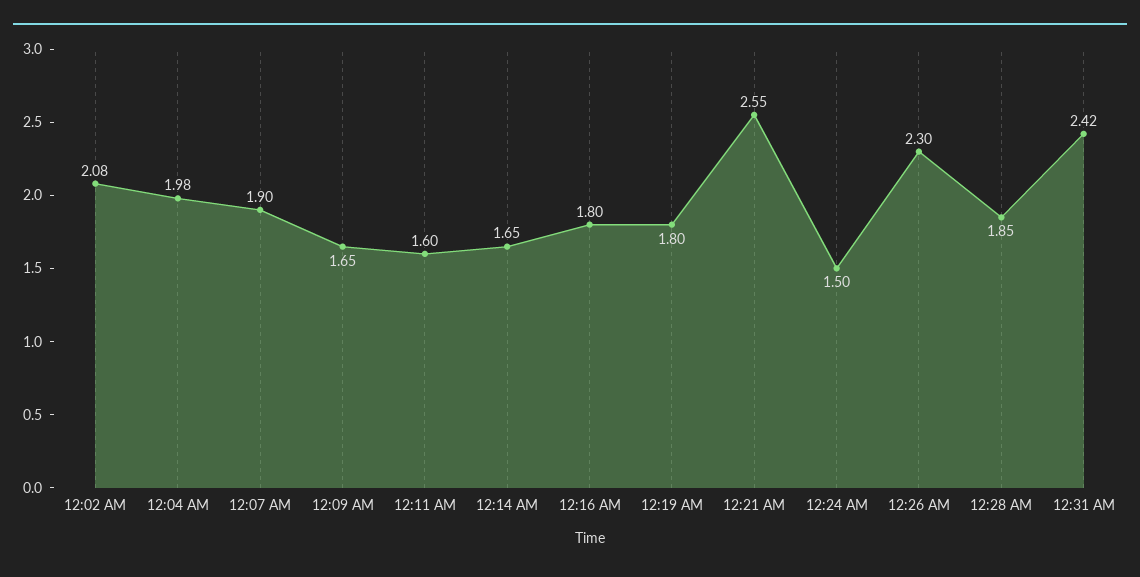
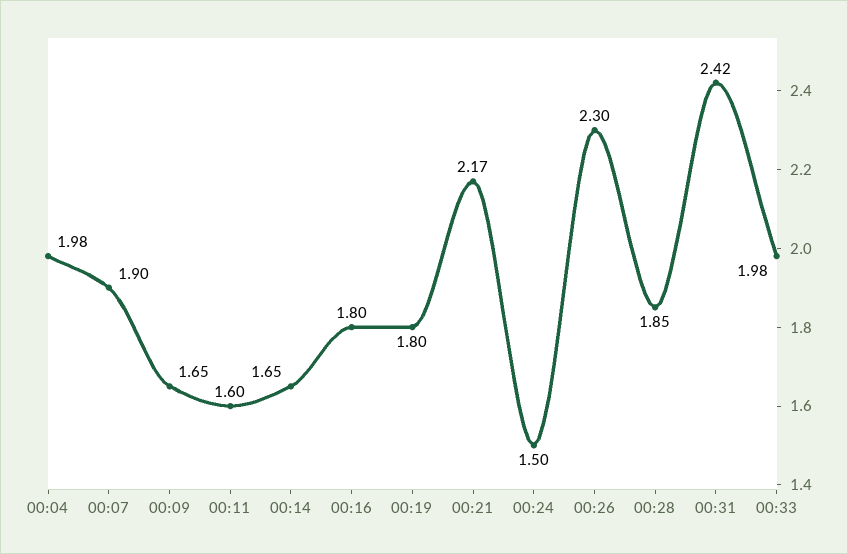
12:02 AM: 2.08 -> none
12:21 AM: 2.55 -> 2.17
00:33: none -> 1.98

